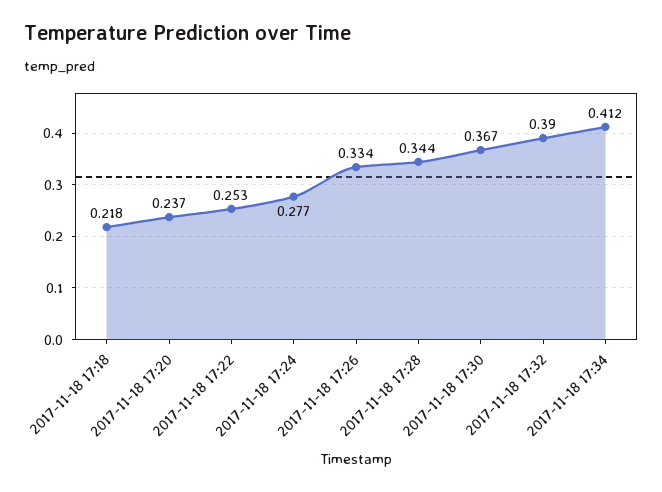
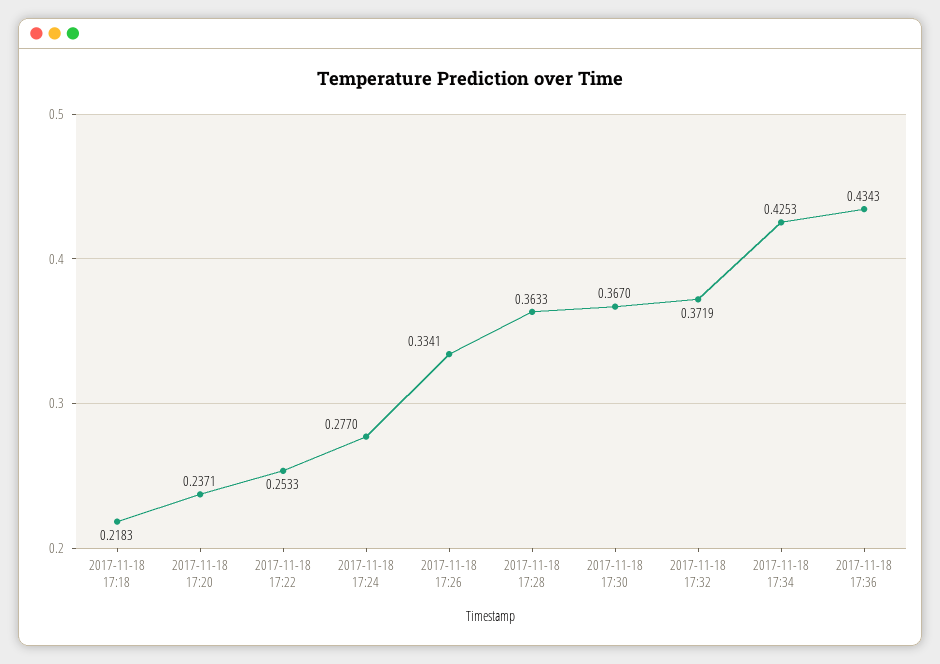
2017-11-18 17:28: 0.344 -> 0.3633
2017-11-18 17:32: 0.39 -> 0.3719
2017-11-18 17:34: 0.412 -> 0.4253
2017-11-18 17:36: none -> 0.4343

